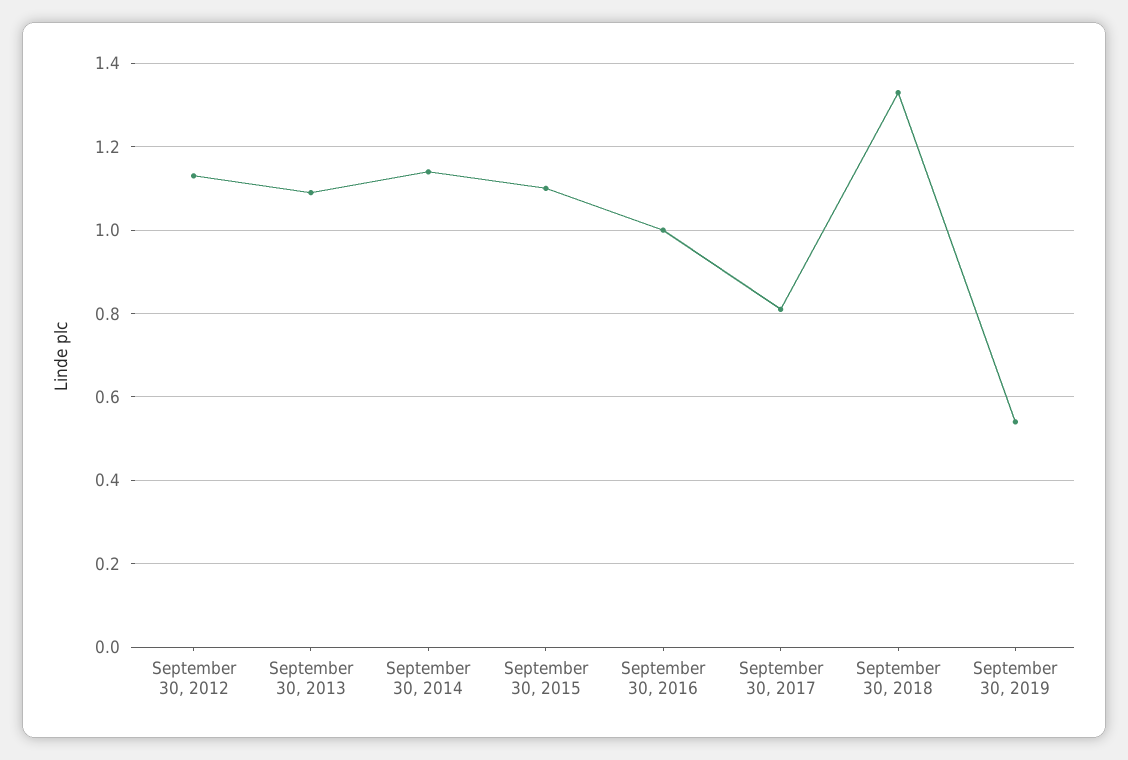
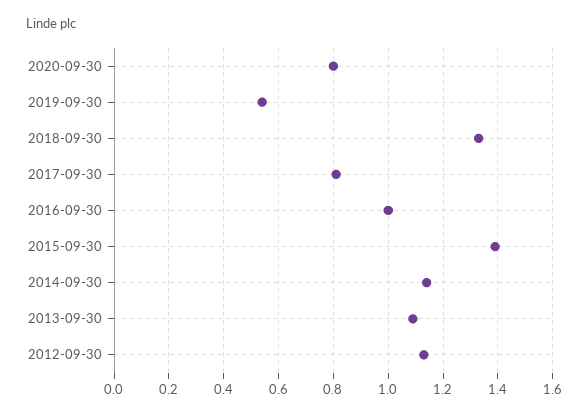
September 30, 2015: 1.1 -> 1.4
2020-09-30: none -> 0.8

